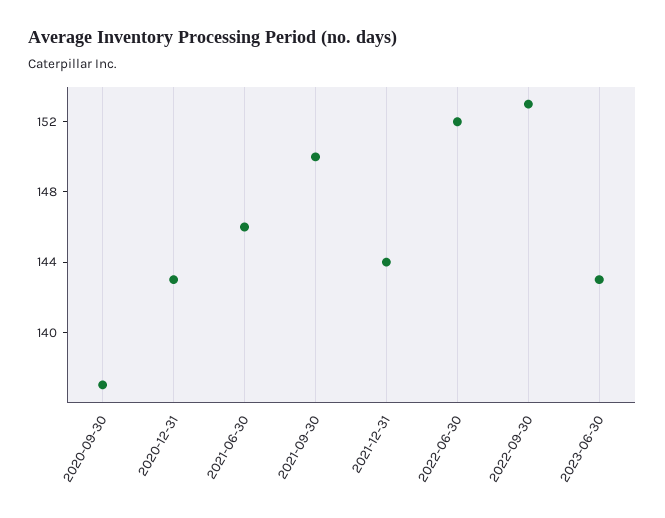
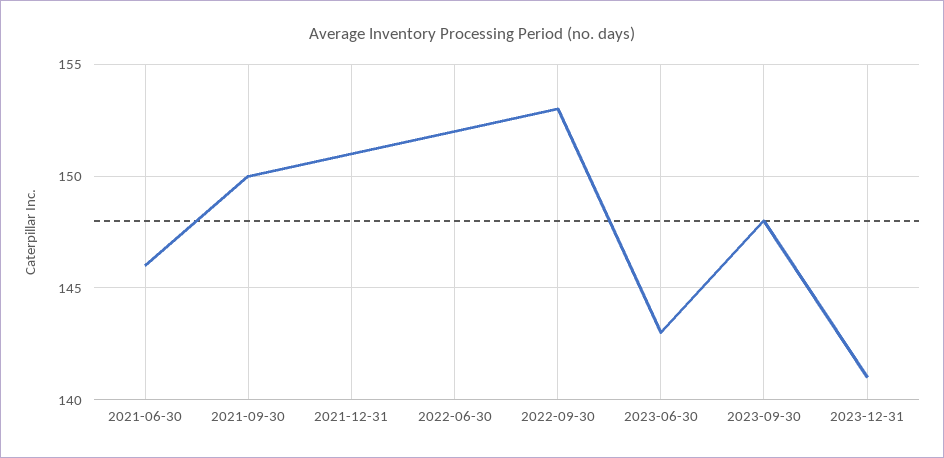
2020-09-30: 137 -> none
2020-12-31: 143 -> none
2021-12-31: 144 -> 151
2023-09-30: none -> 148
2023-12-31: none -> 141

